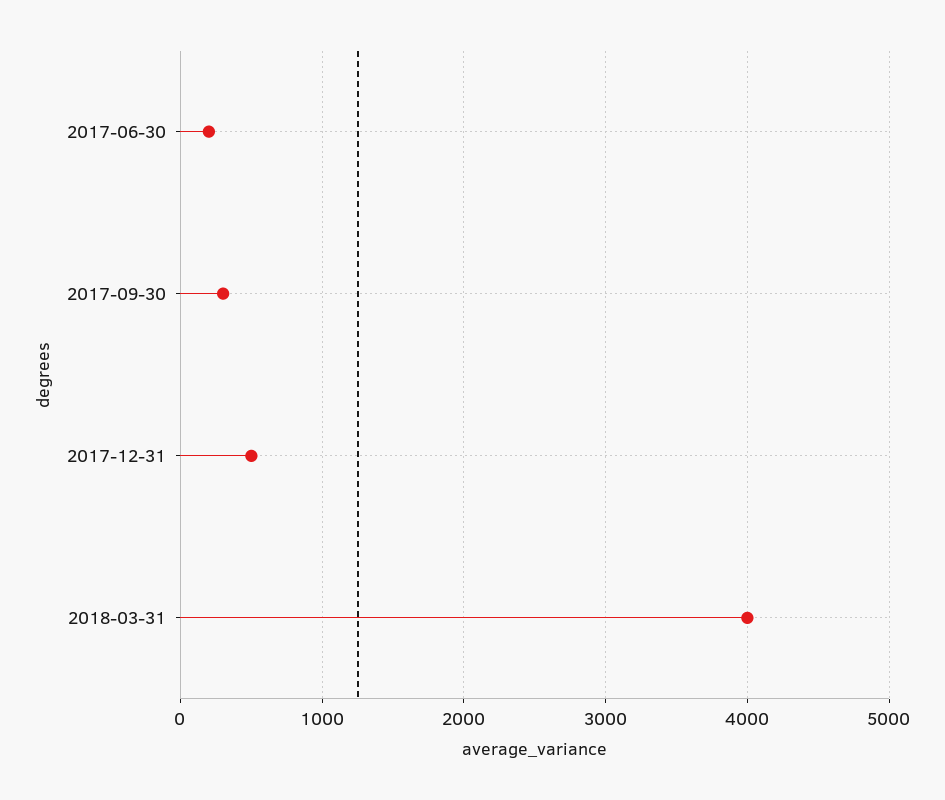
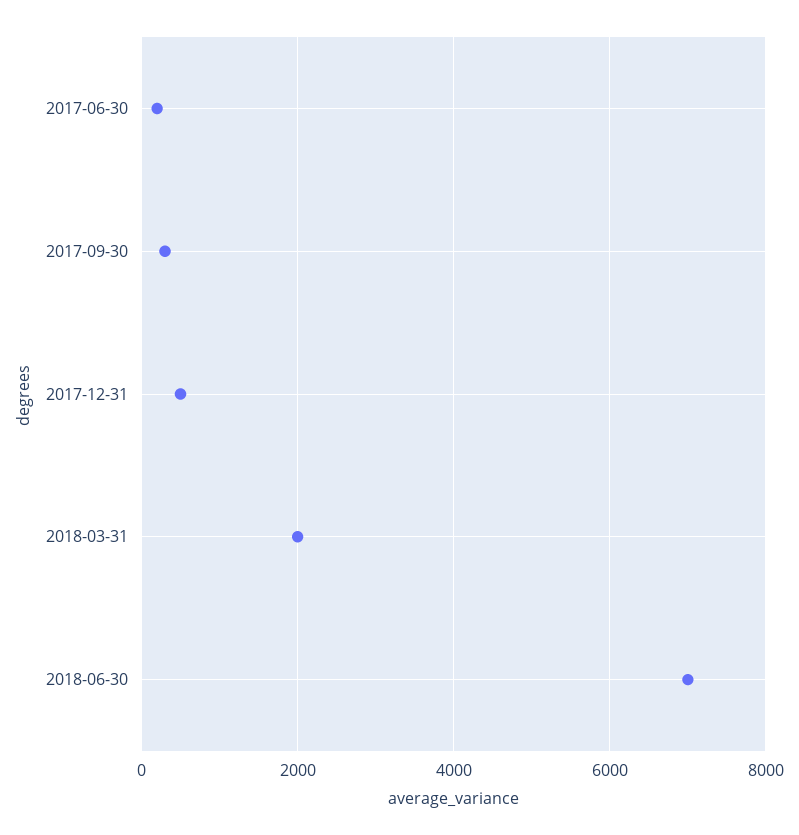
2018-03-31: 4000 -> 2000
2018-06-30: none -> 7000

